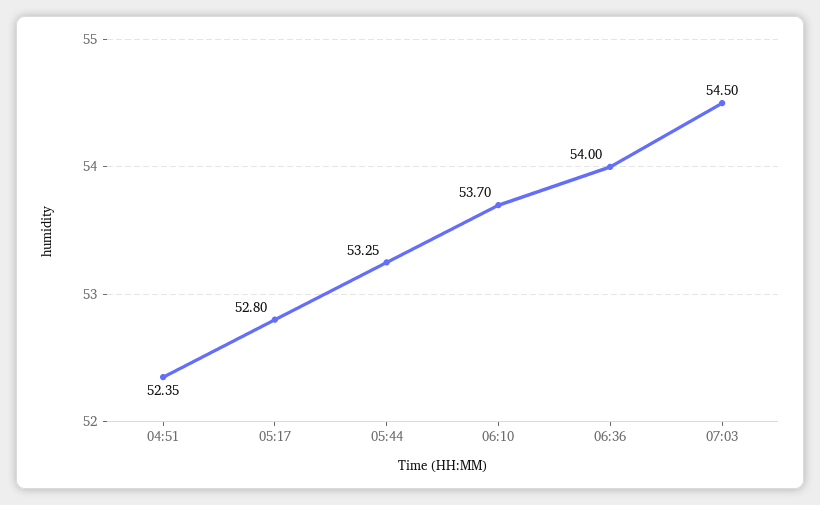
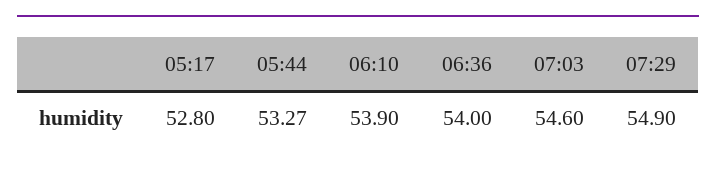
04:51: 52.35 -> none
05:44: 53.25 -> 53.27
06:10: 53.7 -> 53.9
07:03: 54.5 -> 54.6
07:29: none -> 54.9

